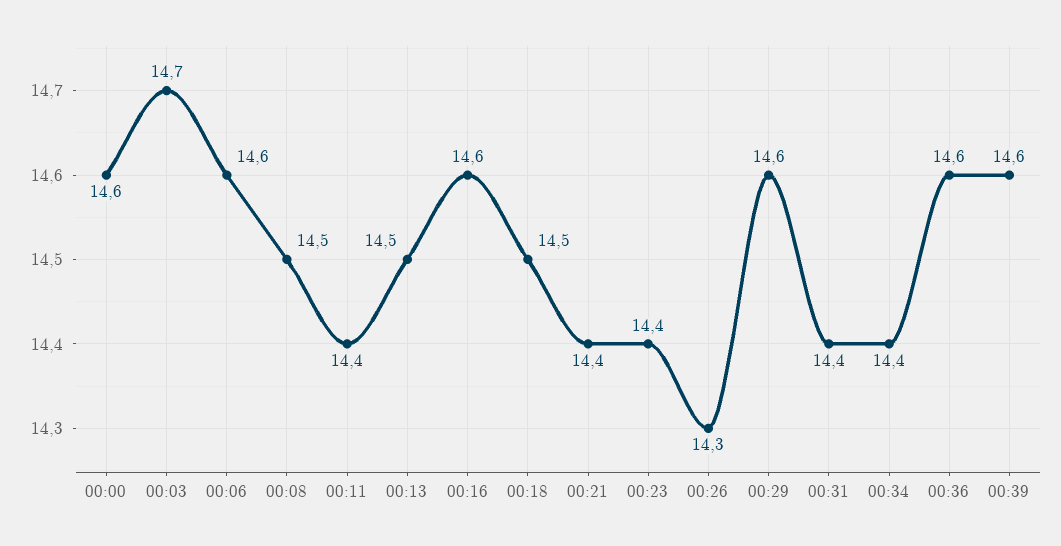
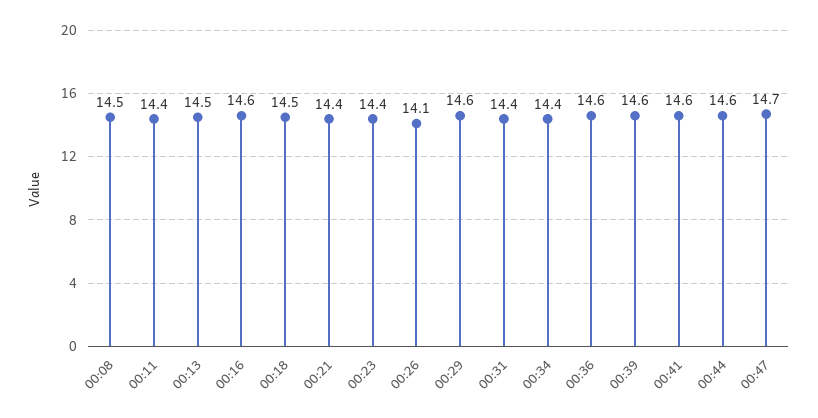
00:00: 14.6 -> none
00:03: 14.7 -> none
00:06: 14.6 -> none
00:26: 14.3 -> 14.1
00:41: none -> 14.6
00:44: none -> 14.6
00:47: none -> 14.7

